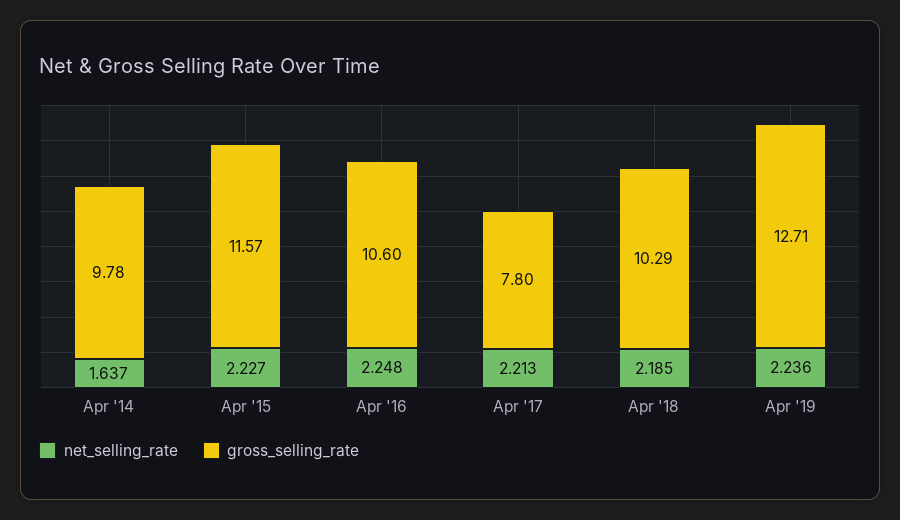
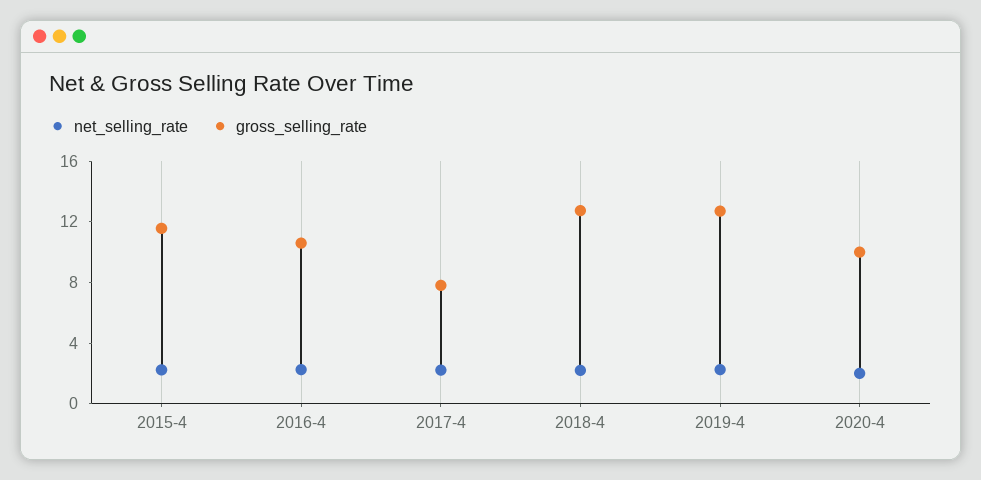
net_selling_rate, Apr '14: 1.637 -> none
gross_selling_rate, Apr '14: 9.78 -> none
gross_selling_rate, Apr '18: 10.29 -> 13
net_selling_rate, 2020-4: none -> 2
gross_selling_rate, 2020-4: none -> 10

